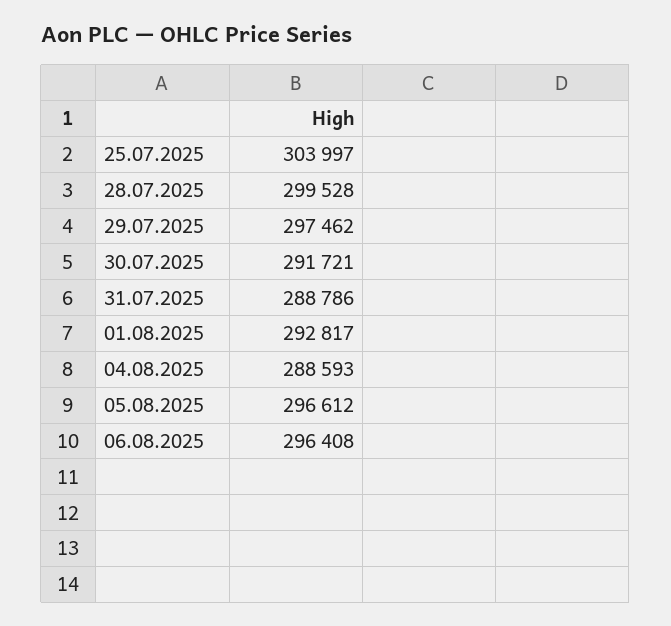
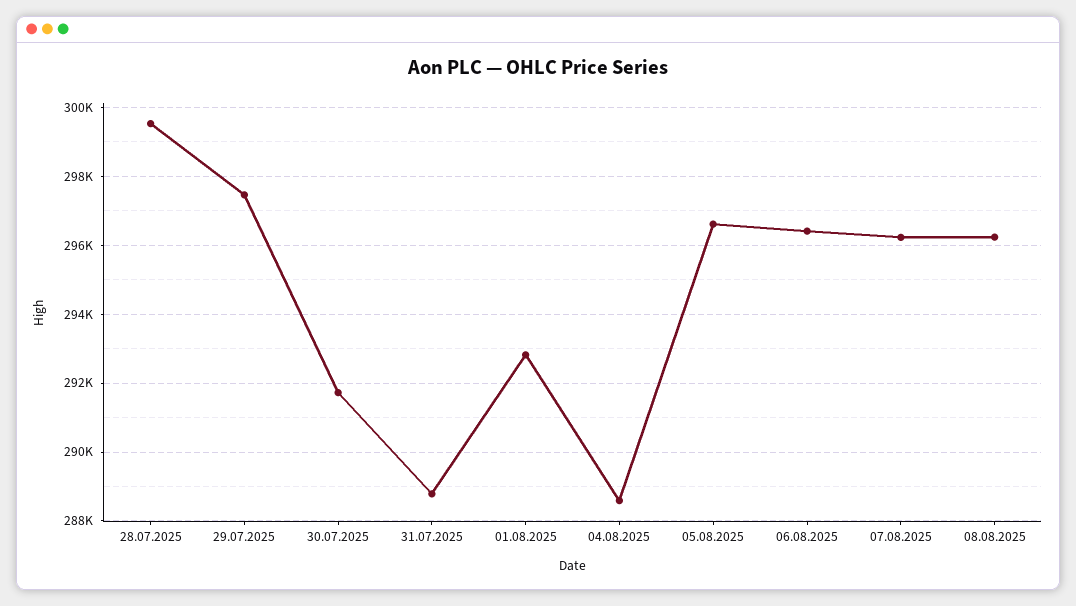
25.07.2025: 303997 -> none
07.08.2025: none -> 296200
08.08.2025: none -> 296200

